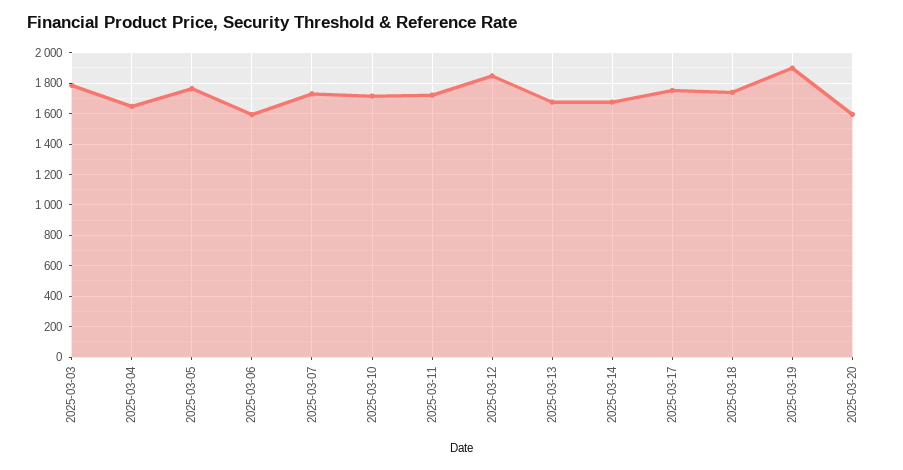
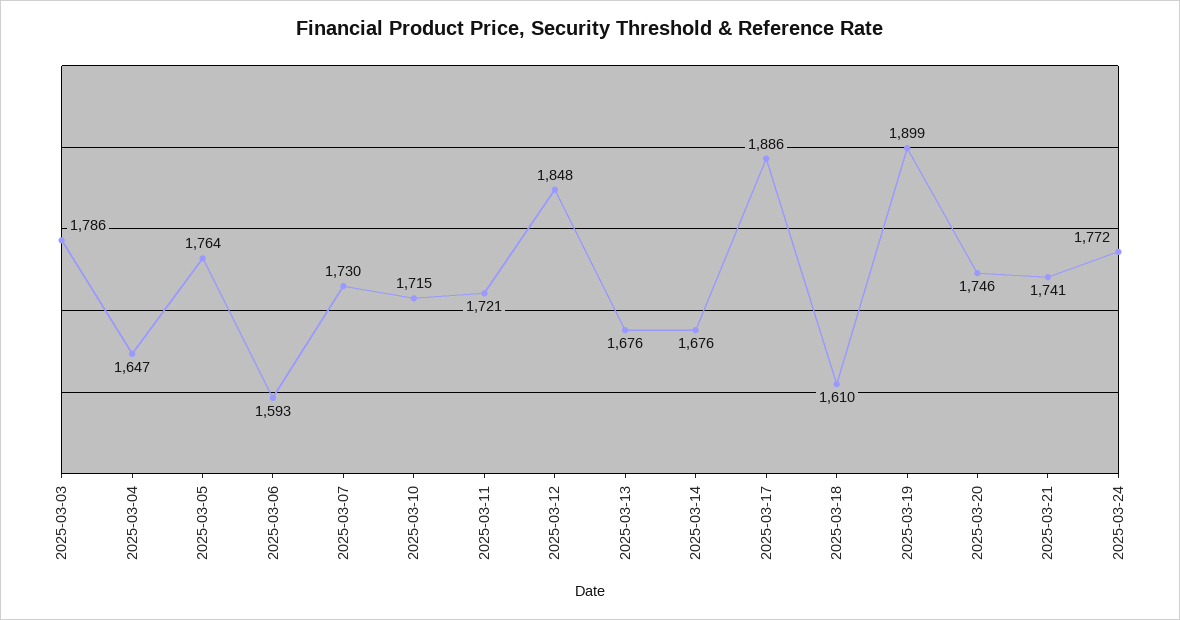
2025-03-17: 1750 -> 1886
2025-03-18: 1750 -> 1610
2025-03-20: 1600 -> 1746
2025-03-21: none -> 1741
2025-03-24: none -> 1772

